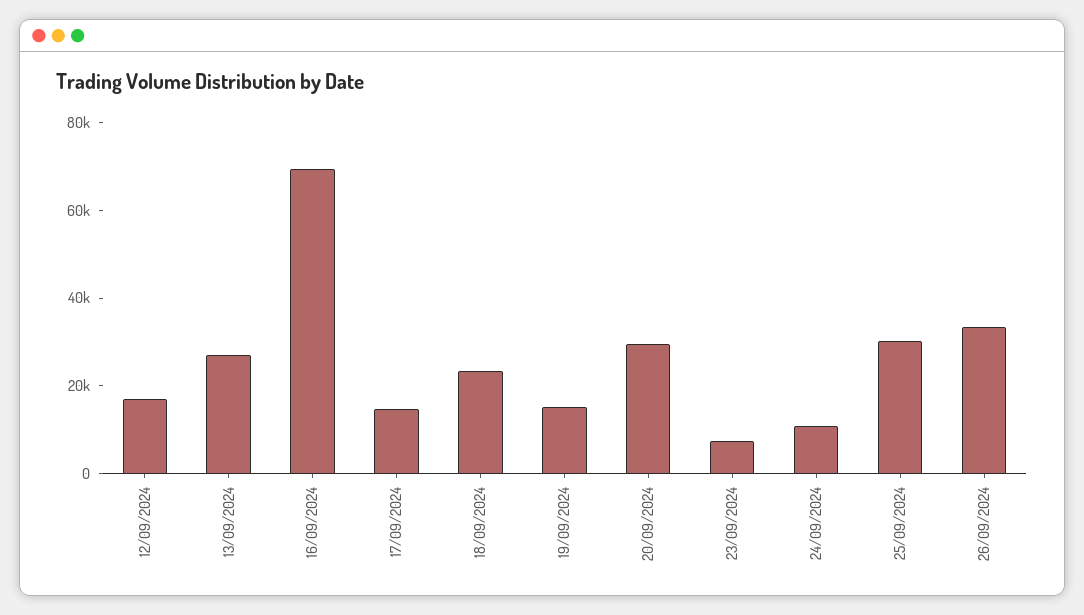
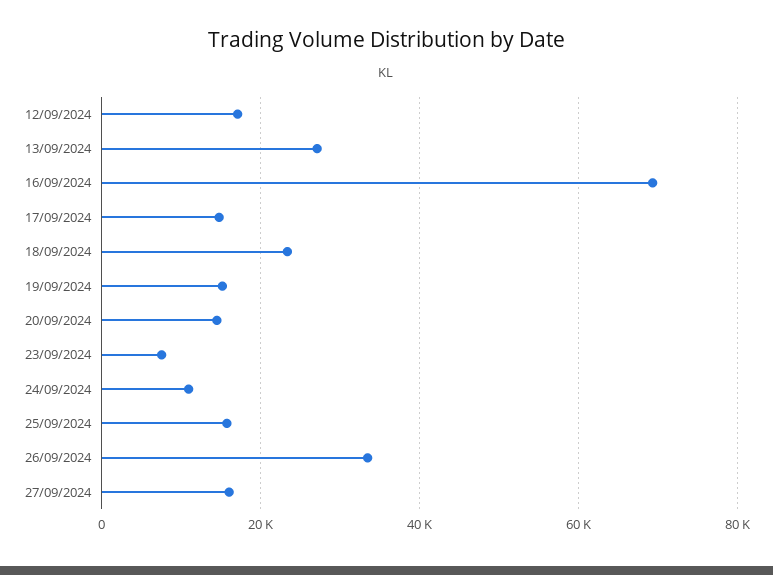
20/09/2024: 30000 -> 14000
25/09/2024: 30000 -> 16000
27/09/2024: none -> 16000

